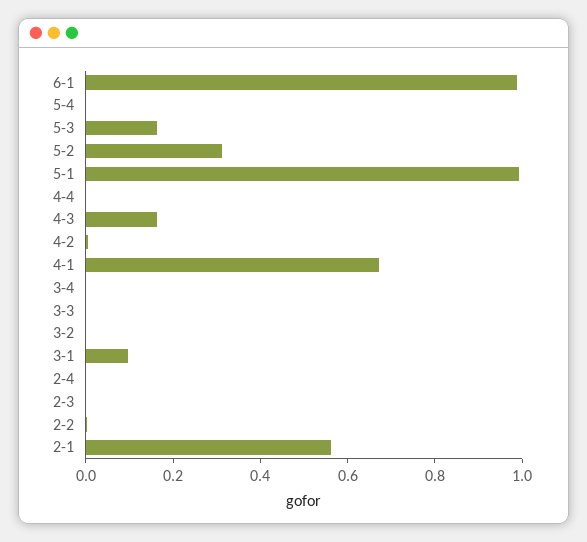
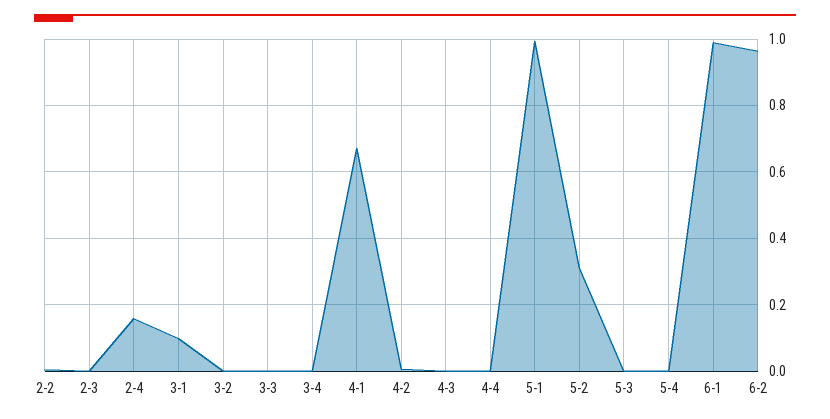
5-3: 0.15 -> 0
4-3: 0.15 -> 0
2-4: 0 -> 0.16
2-1: 0.55 -> none
6-2: none -> 0.96

